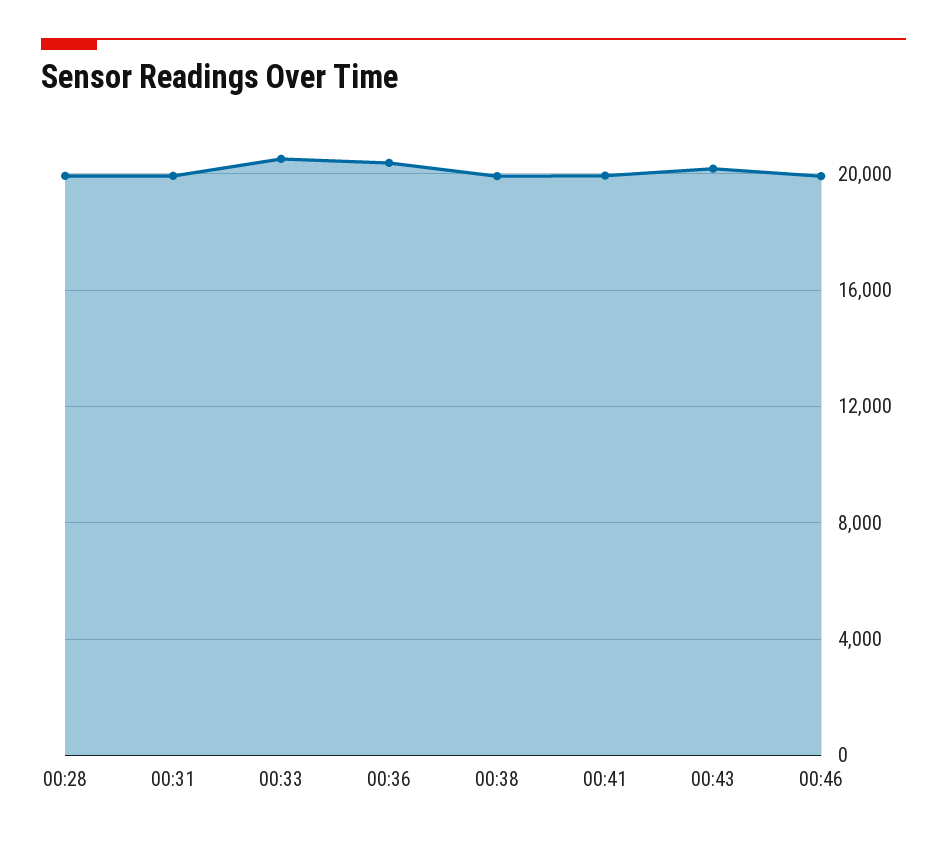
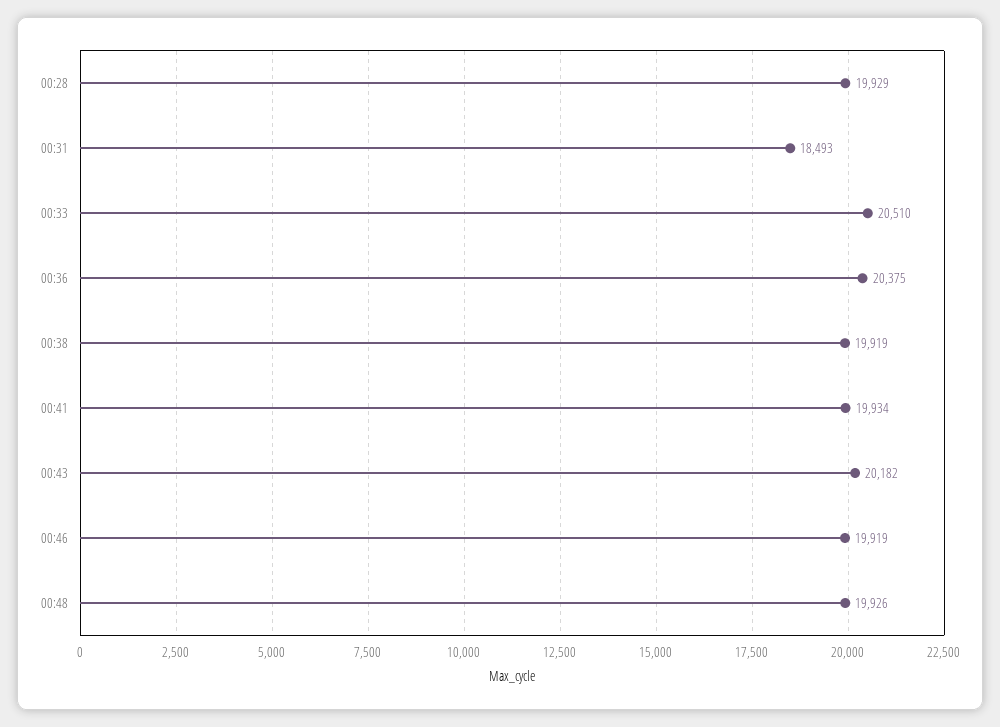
00:31: 20000 -> 18493
00:48: none -> 19926

